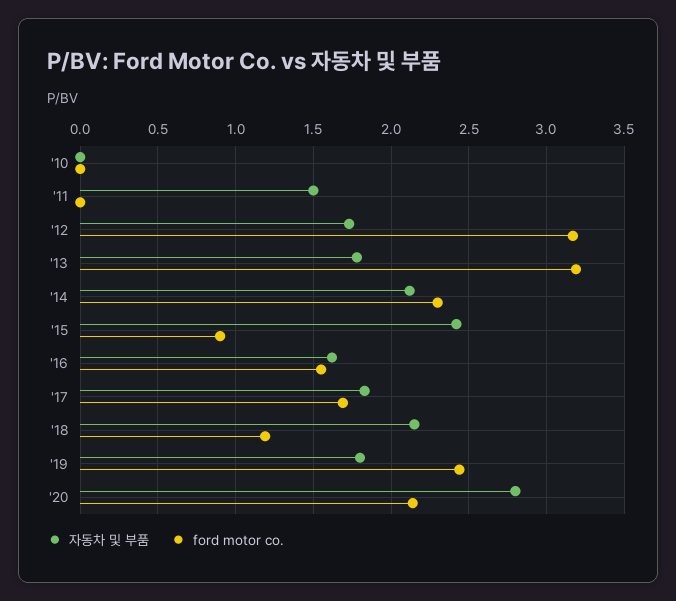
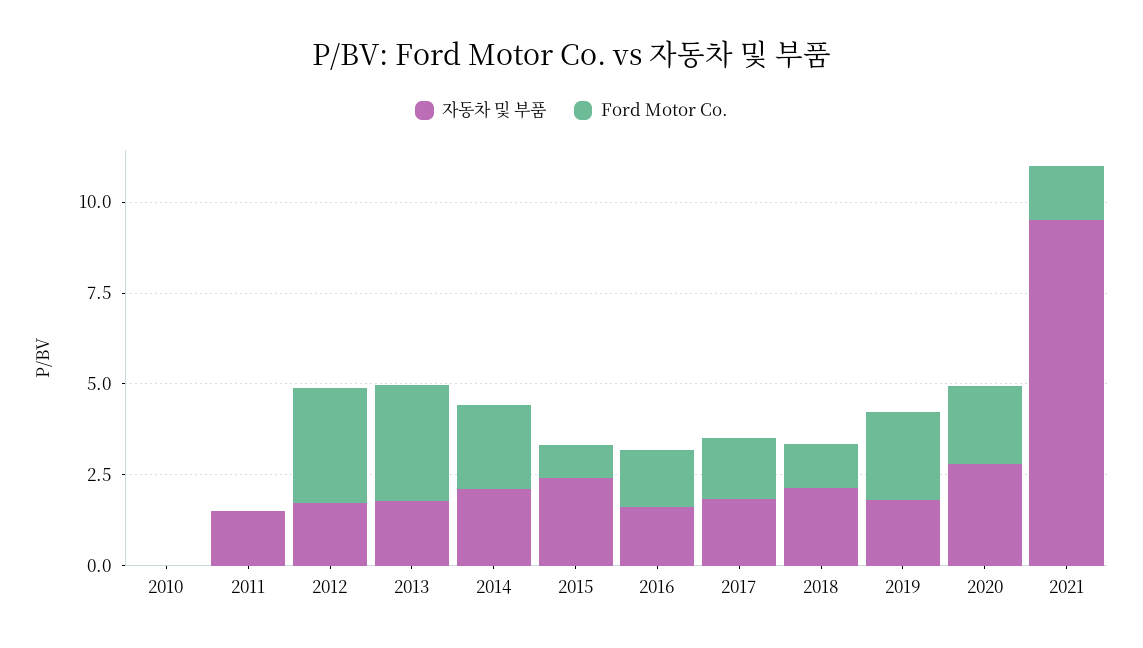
자동차 및 부품, 2021: none -> 9.5
ford motor co., 2021: none -> 1.5

